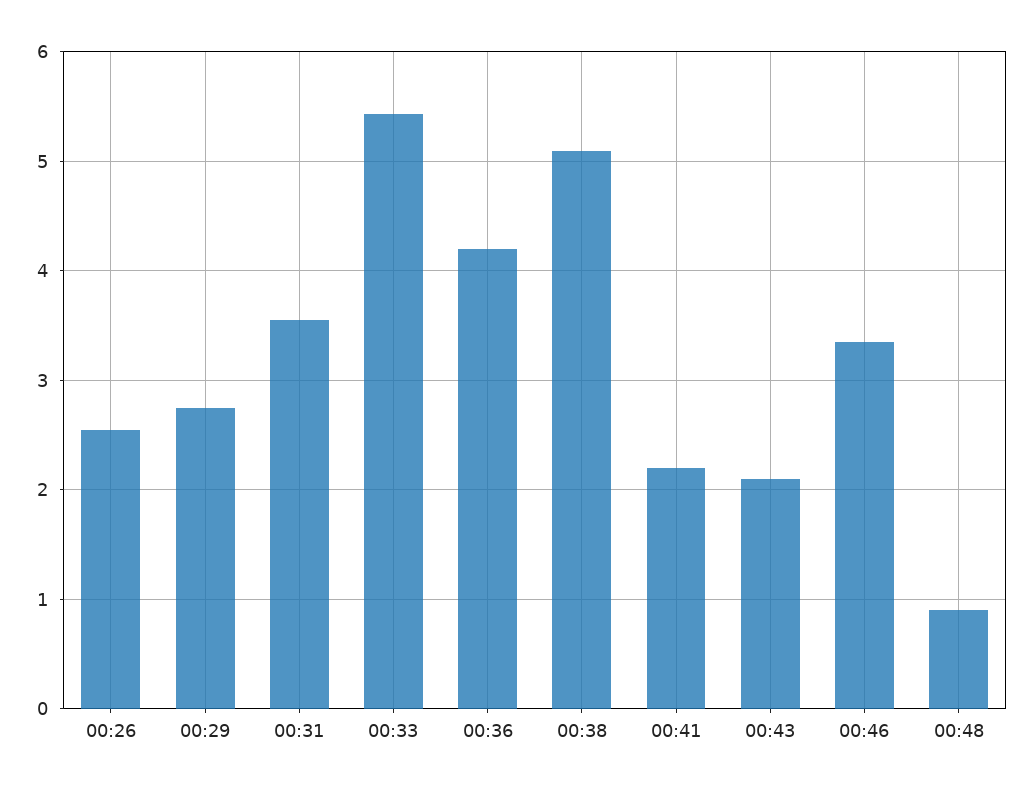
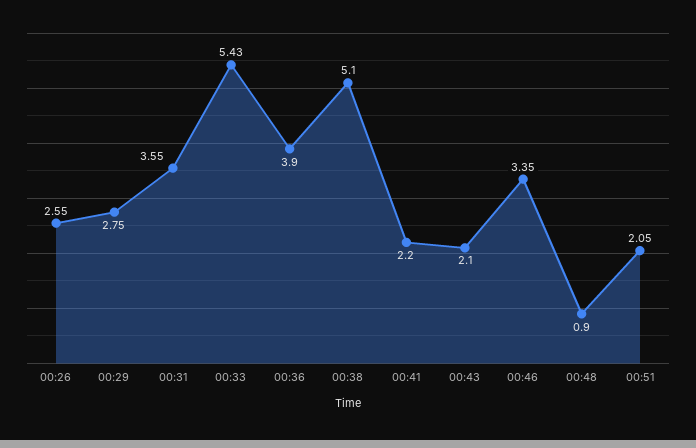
00:36: 4.2 -> 3.9
00:51: none -> 2.05

